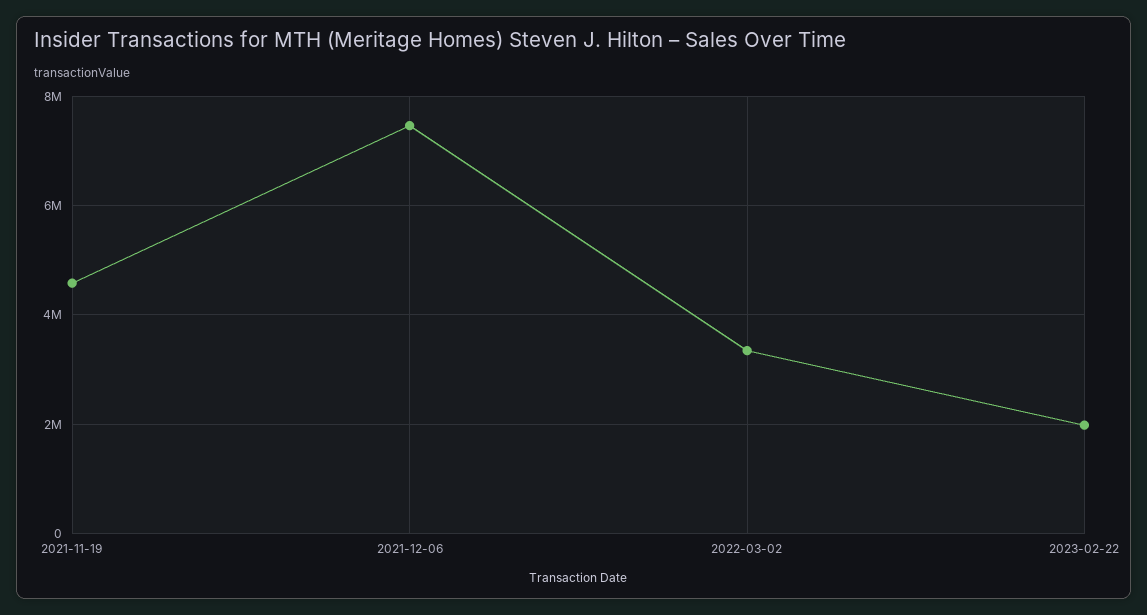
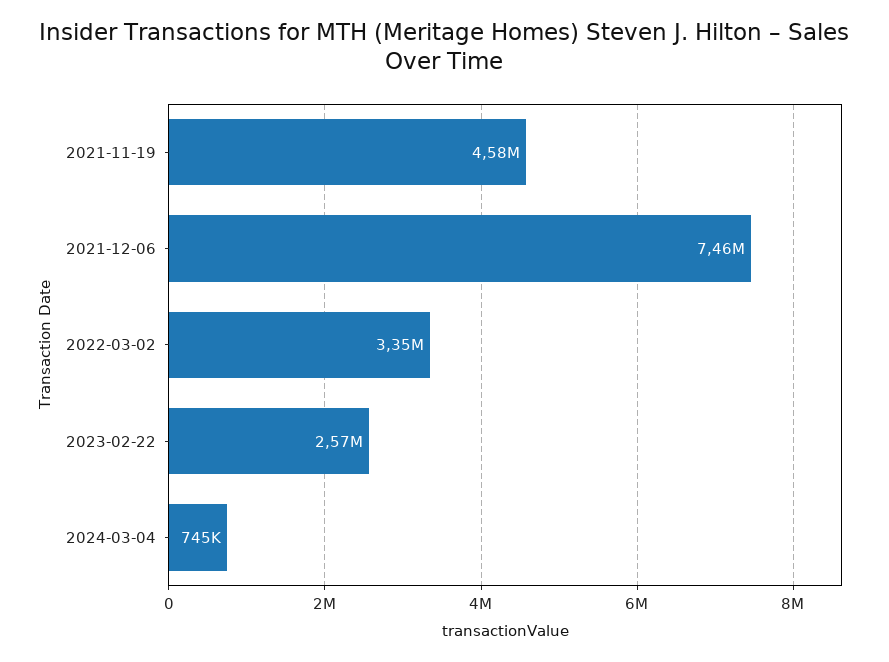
2023-02-22: 2000000 -> 2570000
2024-03-04: none -> 745000

